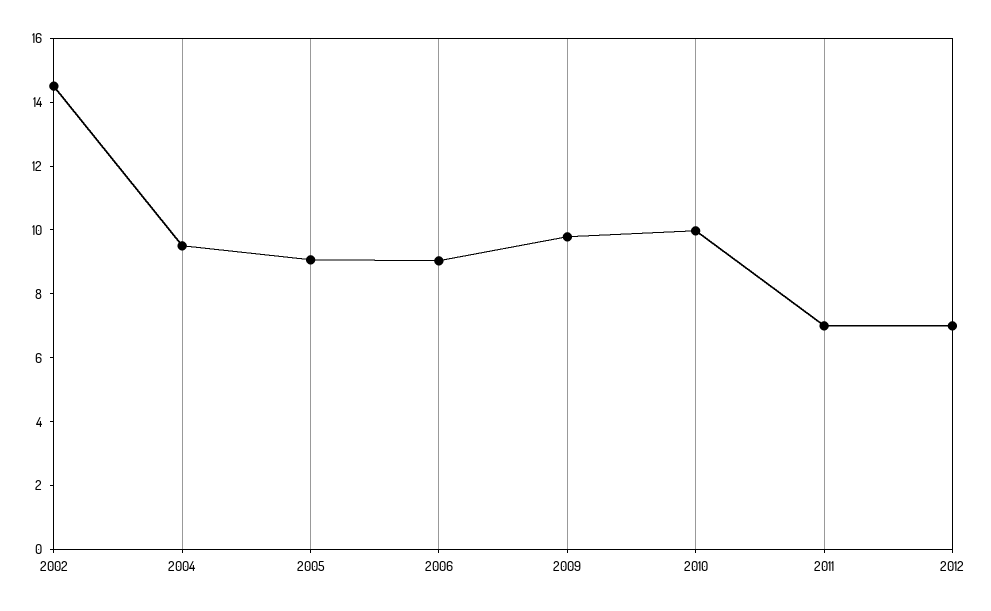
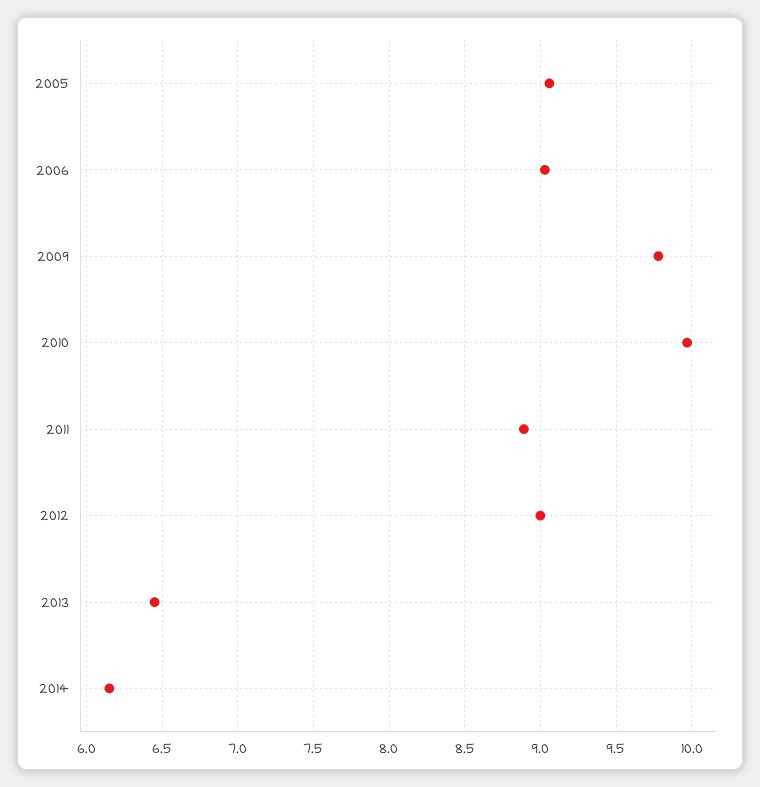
2002: 14.5 -> none
2004: 9.5 -> none
2011: 7 -> 8.9
2012: 7 -> 9
2013: none -> 6.45
2014: none -> 6.15

